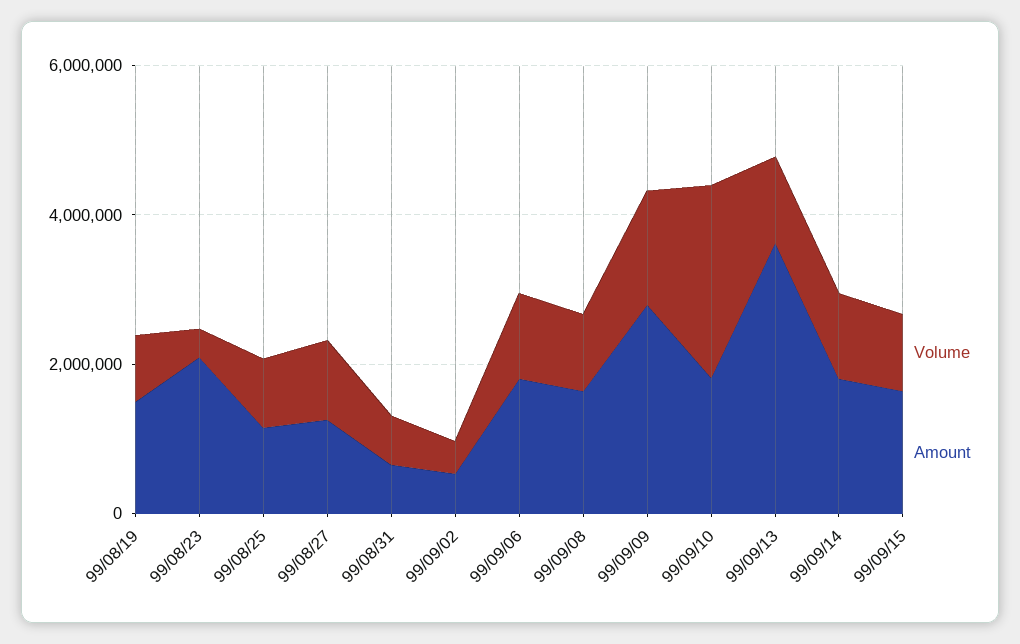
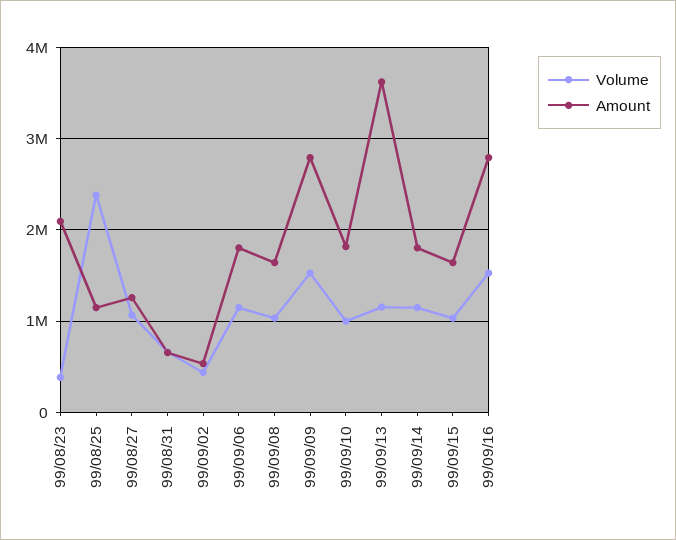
Volume, 99/08/19: 1000000 -> none
Amount, 99/08/19: 1500000 -> none
Volume, 99/08/25: 1000000 -> 2400000
Volume, 99/09/10: 2500000 -> 1000000
Volume, 99/09/16: none -> 1500000
Amount, 99/09/16: none -> 2800000

